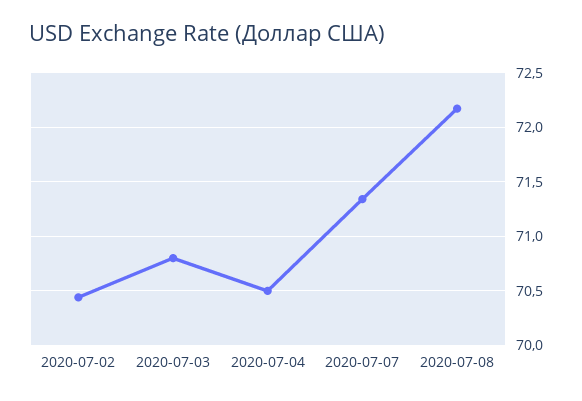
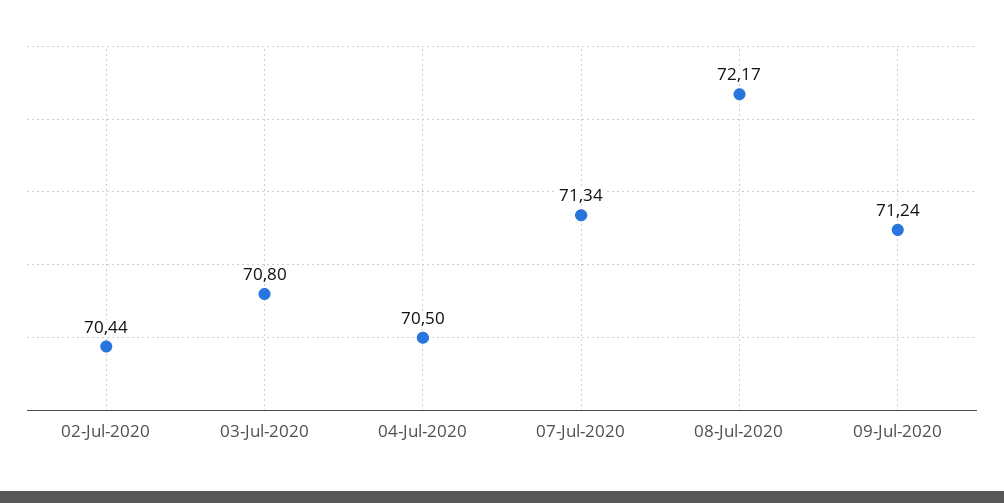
09-Jul-2020: none -> 71.24

